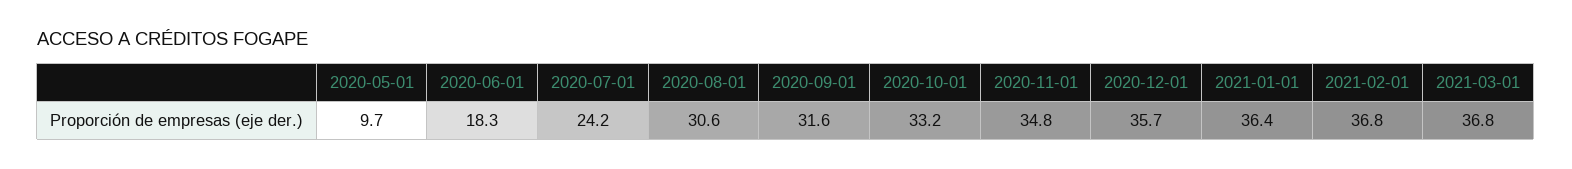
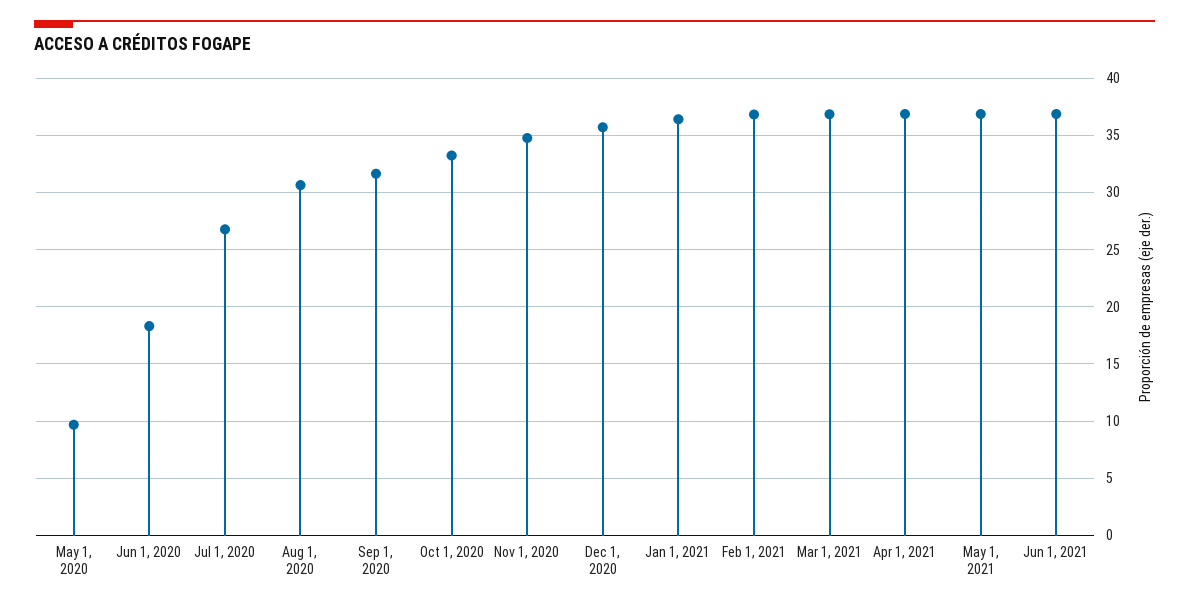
2020-07-01: 24.2 -> 27
Apr 1, 2021: none -> 37
May 1, 2021: none -> 37
Jun 1, 2021: none -> 37

